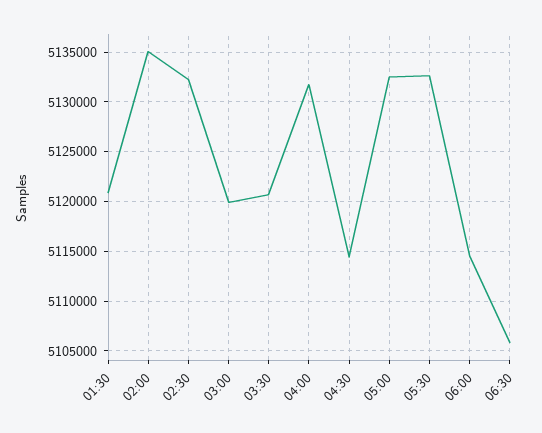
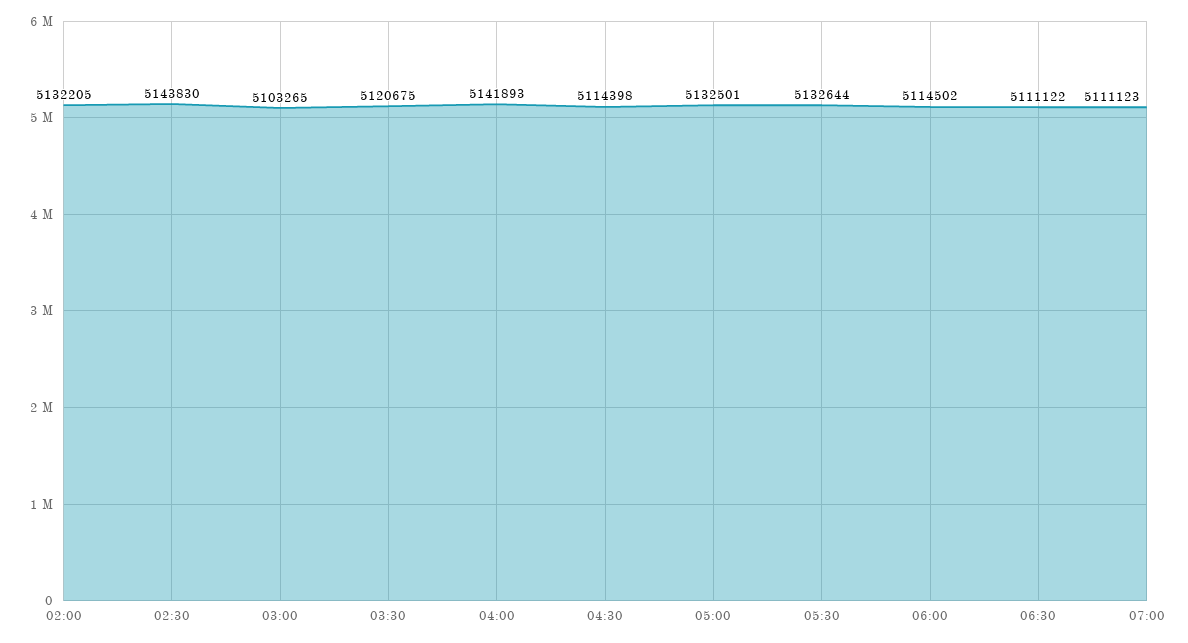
01:30: 5121000 -> none
02:00: 5135000 -> 5132205
02:30: 5132000 -> 5143830
03:00: 5120000 -> 5103265
04:00: 5132000 -> 5141893
06:30: 5106000 -> 5111122
07:00: none -> 5111123

